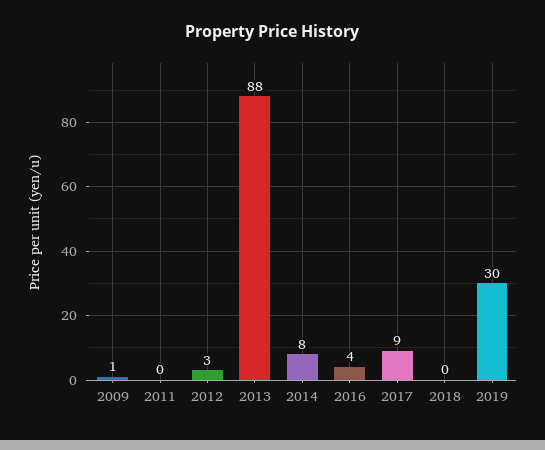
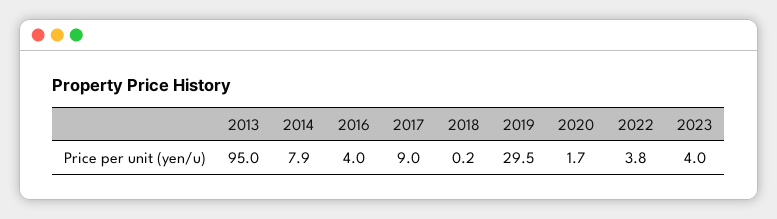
2009: 1 -> none
2011: 0 -> none
2012: 3 -> none
2013: 88 -> 95
2020: none -> 1.7
2022: none -> 3.8
2023: none -> 4

